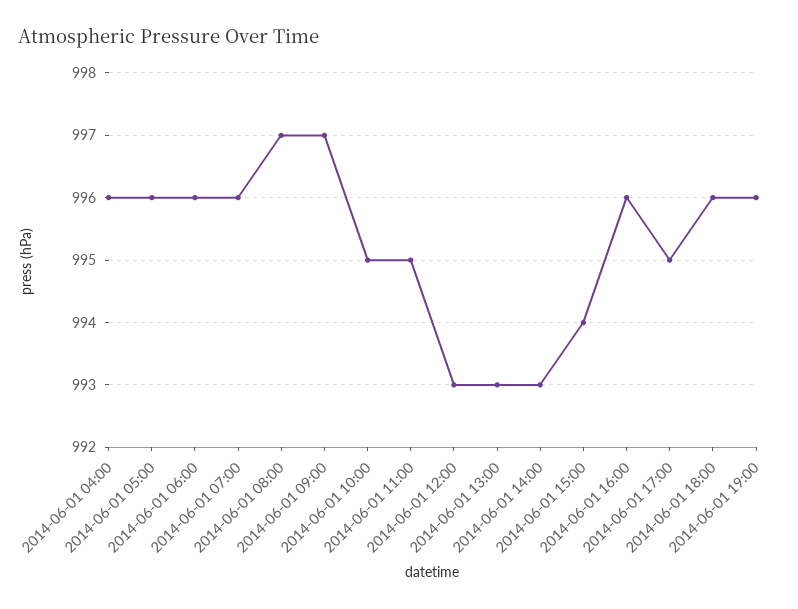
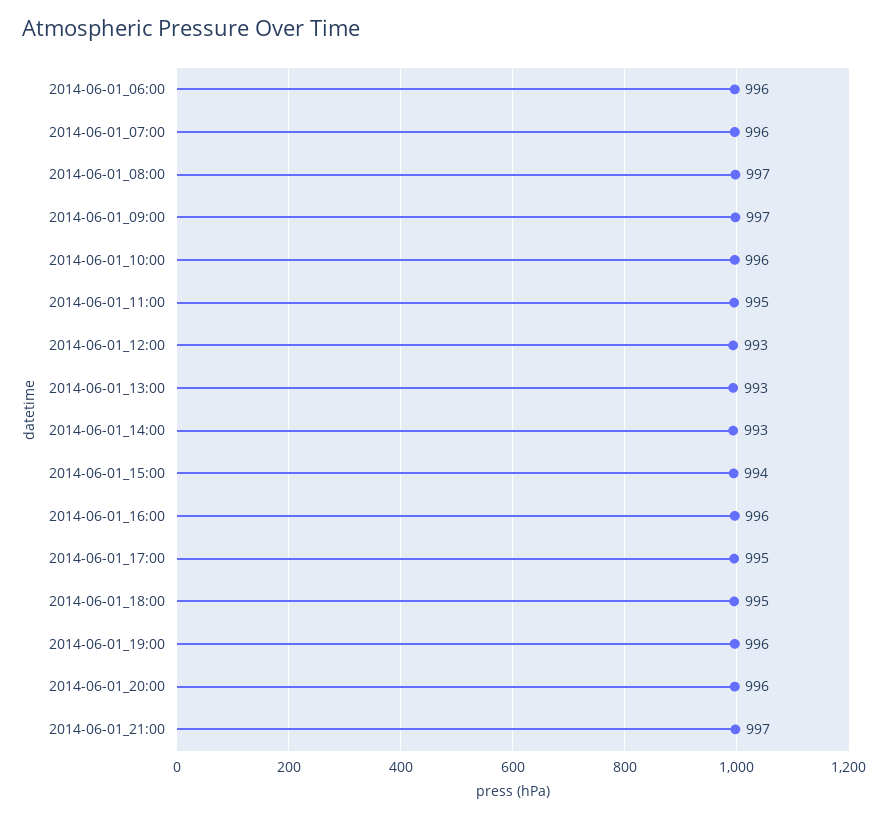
2014-06-01 04:00: 996 -> none
2014-06-01 05:00: 996 -> none
2014-06-01 10:00: 995 -> 996
2014-06-01 18:00: 996 -> 995
2014-06-01_20:00: none -> 996
2014-06-01_21:00: none -> 997

